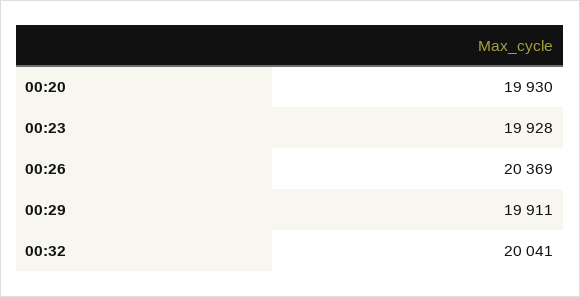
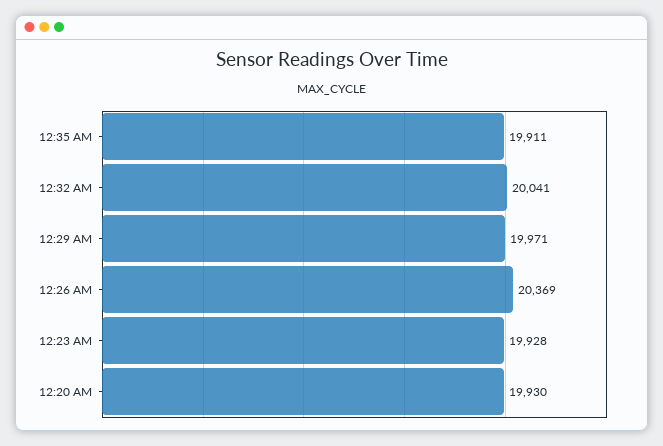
00:29: 19911 -> 19971
12:35 AM: none -> 19911

